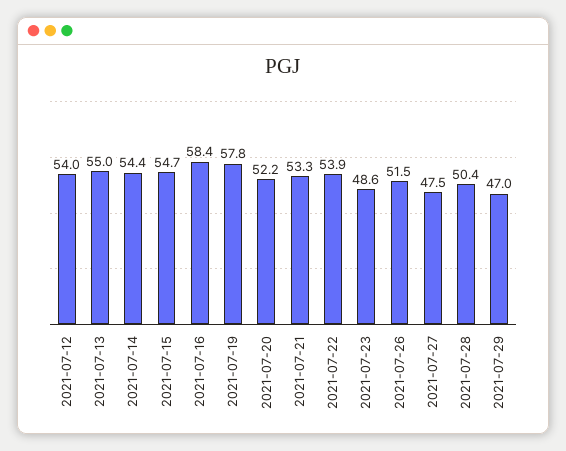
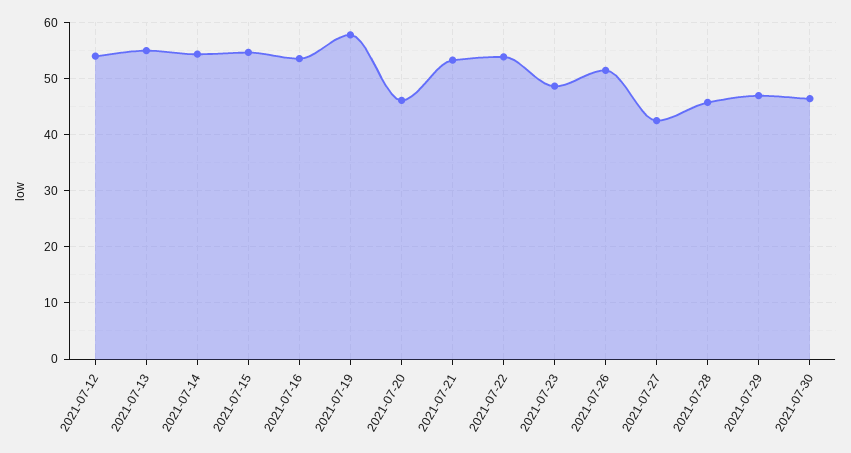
2021-07-16: 58.4 -> 54
2021-07-20: 52.2 -> 46
2021-07-27: 47.5 -> 42
2021-07-28: 50.4 -> 46
2021-07-30: none -> 46

